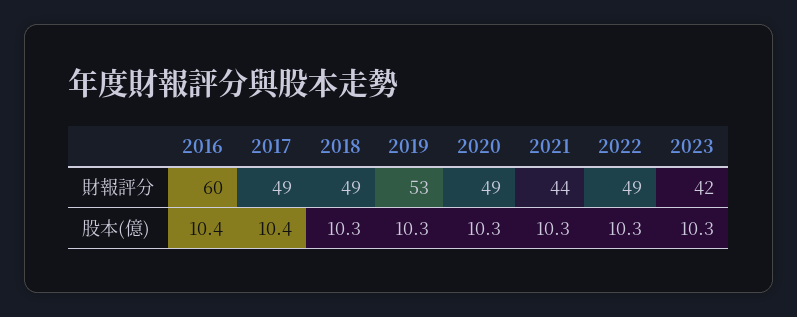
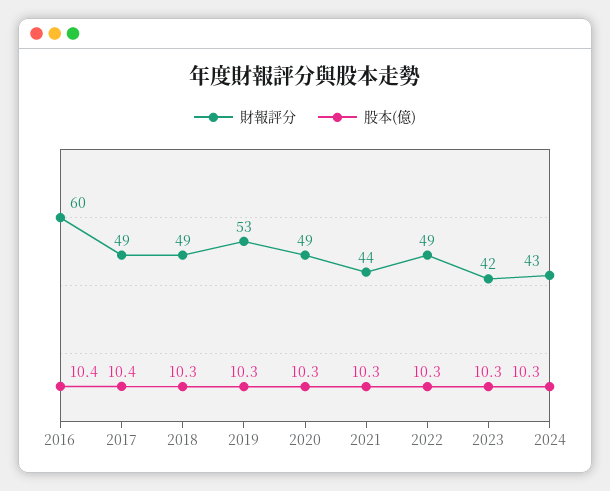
財報評分, 2024: none -> 43
股本(億), 2024: none -> 10.3

